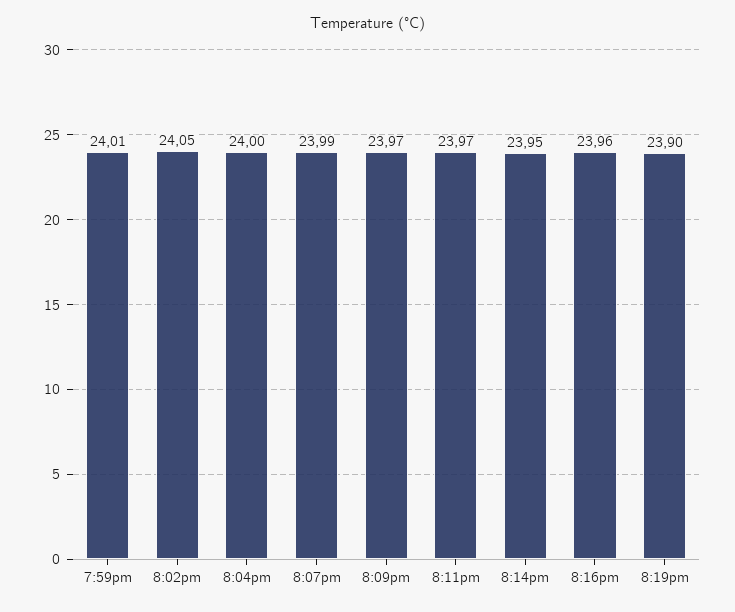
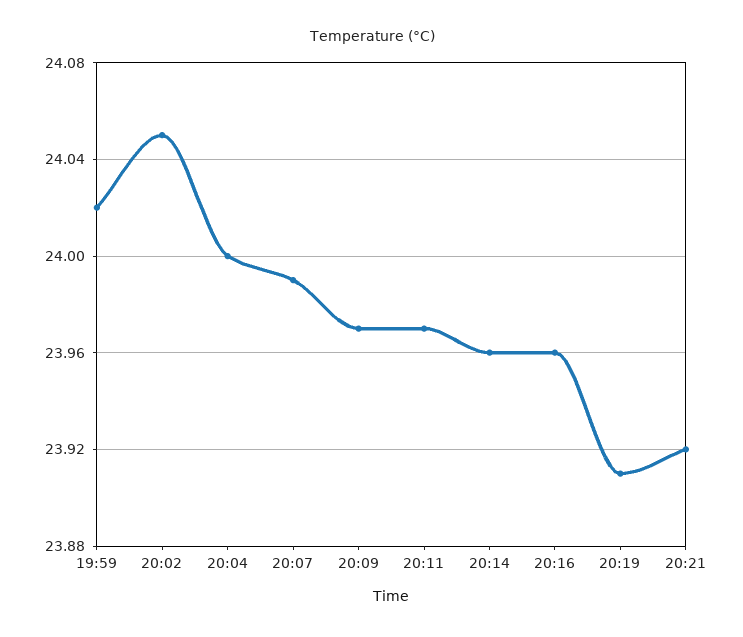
7:59pm: 24.01 -> 24.02
8:14pm: 23.95 -> 23.96
8:19pm: 23.9 -> 23.91
20:21: none -> 23.92

